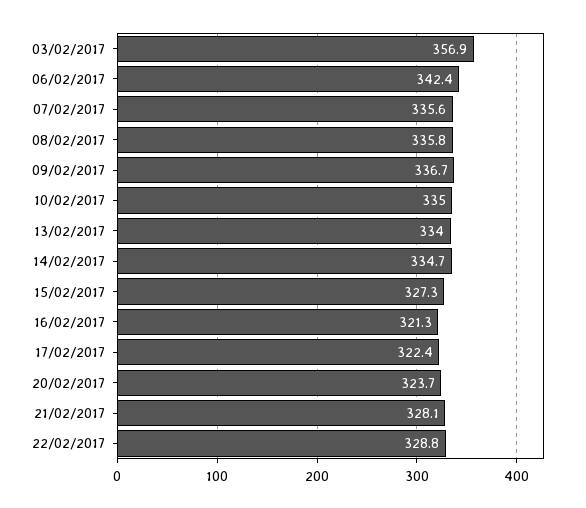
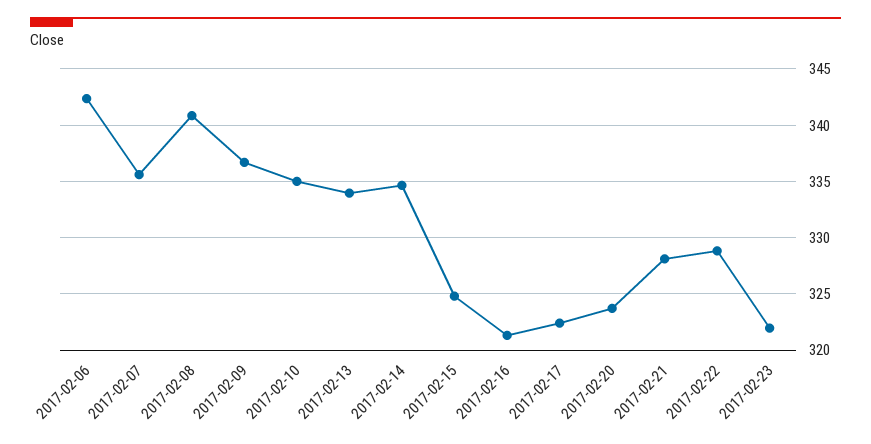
03/02/2017: 356.9 -> none
08/02/2017: 335.8 -> 341
15/02/2017: 327.3 -> 325
2017-02-23: none -> 322

